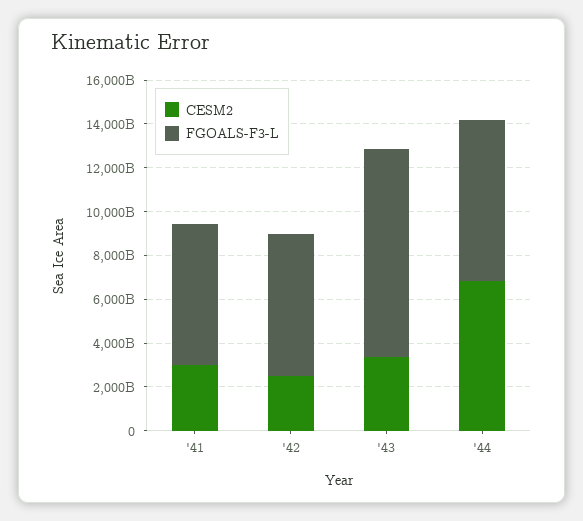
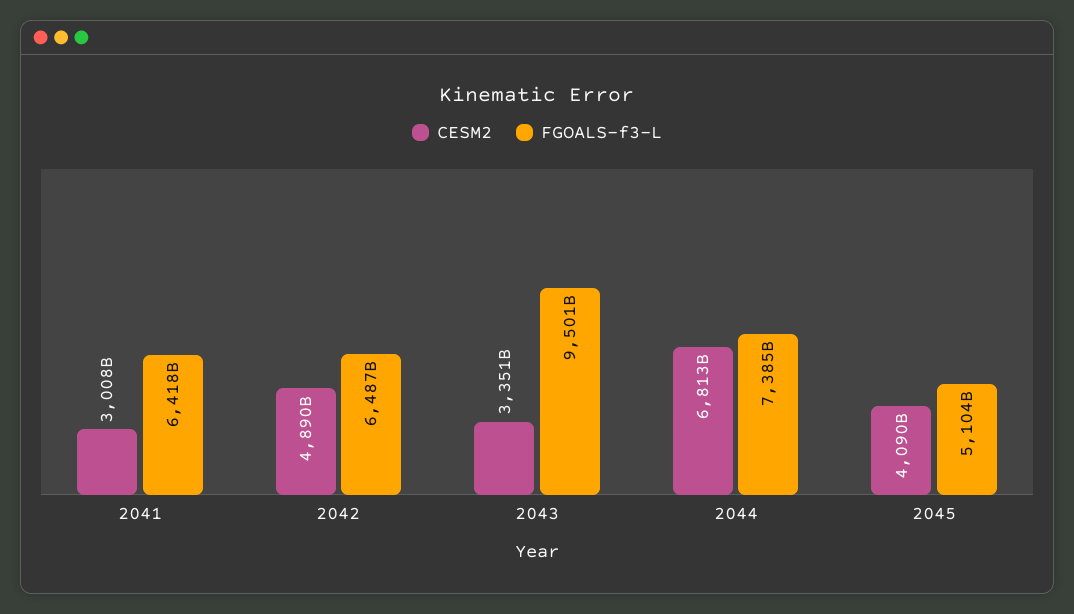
CESM2, '42: 2500000000000 -> 4890000000000
CESM2, 2045: none -> 4090000000000
FGOALS-F3-L, 2045: none -> 5104000000000

